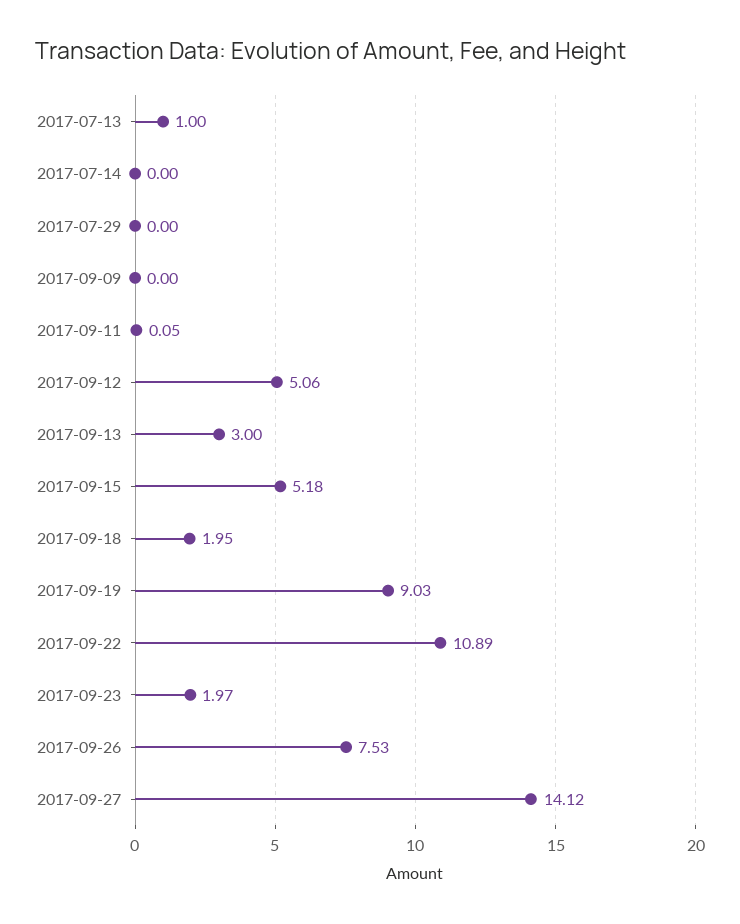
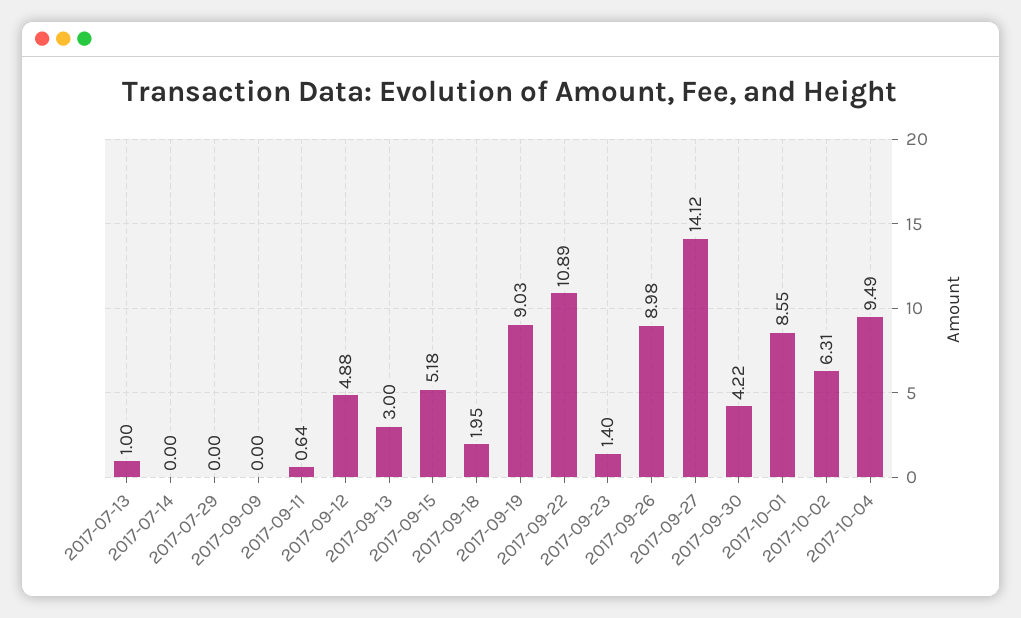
2017-09-11: 0.05 -> 0.64
2017-09-12: 5.06 -> 4.88
2017-09-23: 1.97 -> 1.4
2017-09-26: 7.53 -> 8.98
2017-09-30: none -> 4.22
2017-10-01: none -> 8.55
2017-10-02: none -> 6.31
2017-10-04: none -> 9.49

